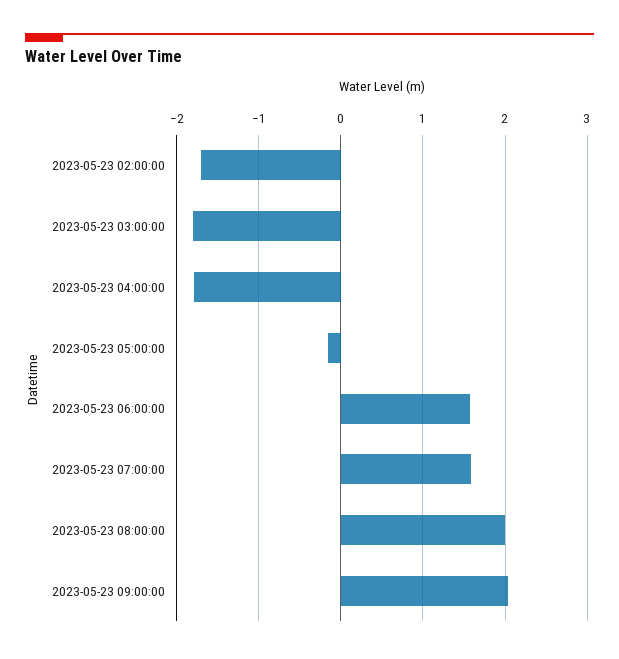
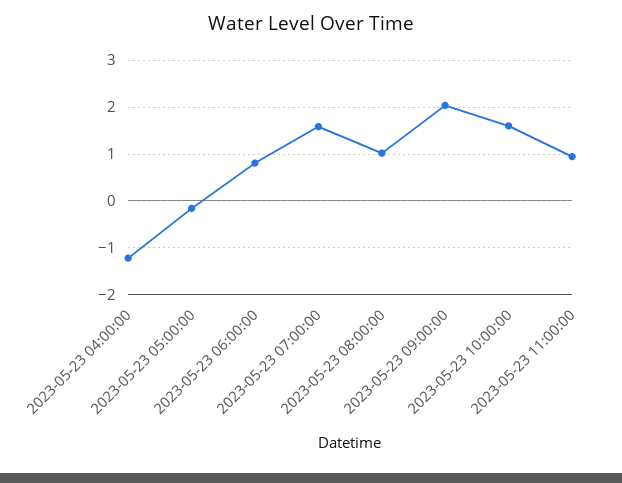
2023-05-23 02:00:00: -1.7 -> none
2023-05-23 03:00:00: -1.8 -> none
2023-05-23 04:00:00: -1.8 -> -1.2
2023-05-23 06:00:00: 1.6 -> 0.8
2023-05-23 08:00:00: 2 -> 1
2023-05-23 10:00:00: none -> 1.6
2023-05-23 11:00:00: none -> 1

